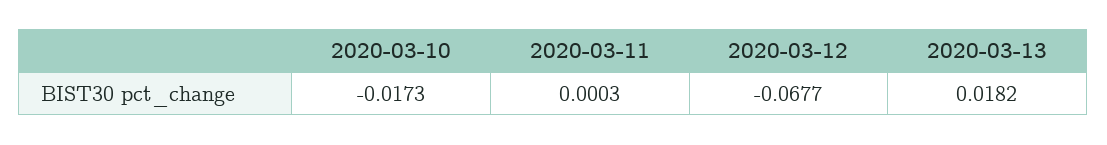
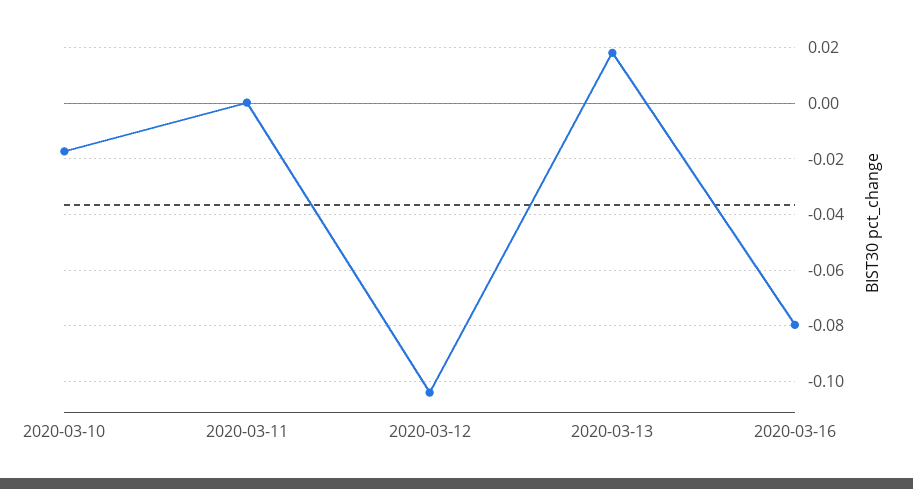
2020-03-12: -0.0677 -> -0.105
2020-03-16: none -> -0.08

